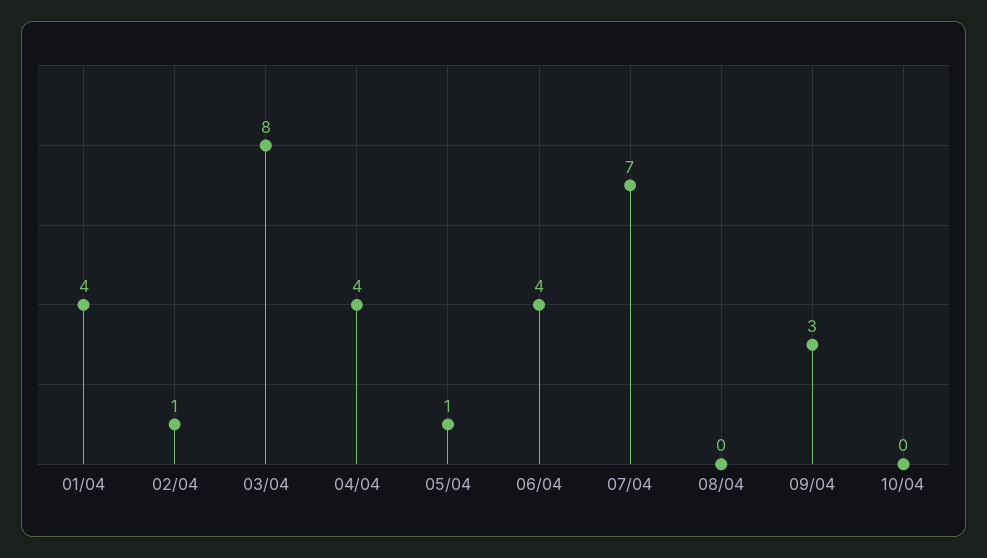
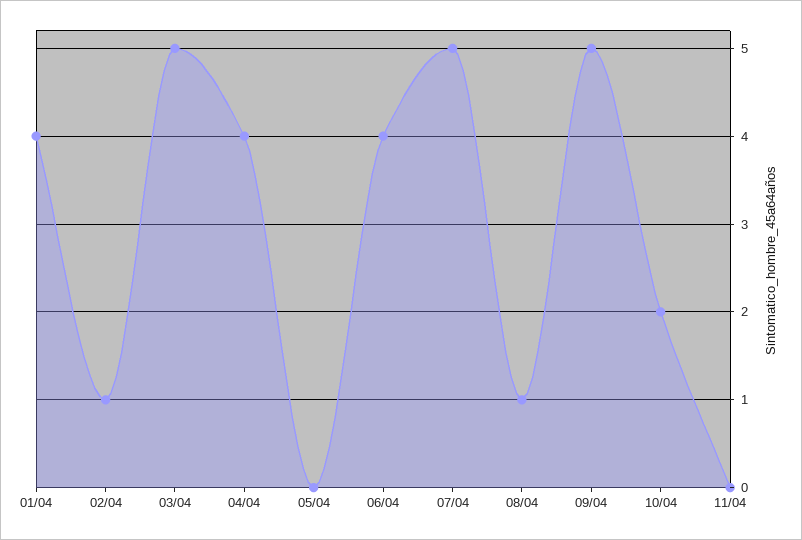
03/04: 8 -> 5
05/04: 1 -> 0
07/04: 7 -> 5
08/04: 0 -> 1
09/04: 3 -> 5
10/04: 0 -> 2
11/04: none -> 0

